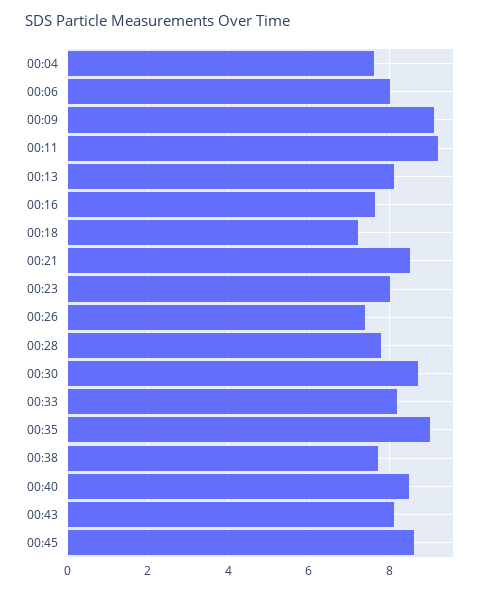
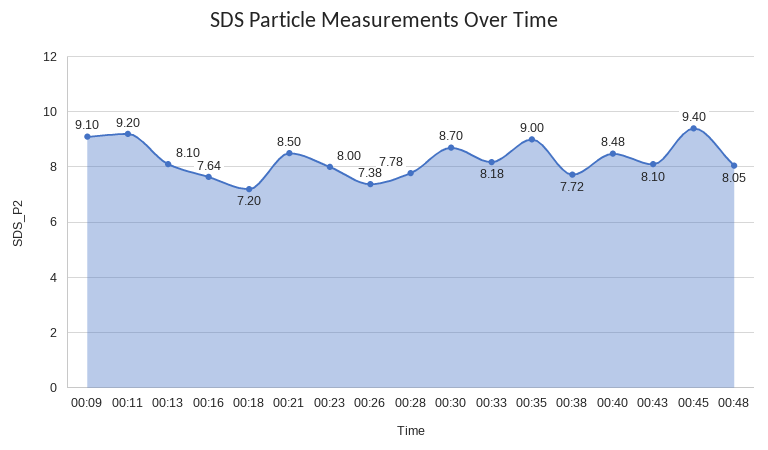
00:04: 7.6 -> none
00:06: 8 -> none
00:45: 8.6 -> 9.4
00:48: none -> 8.05

